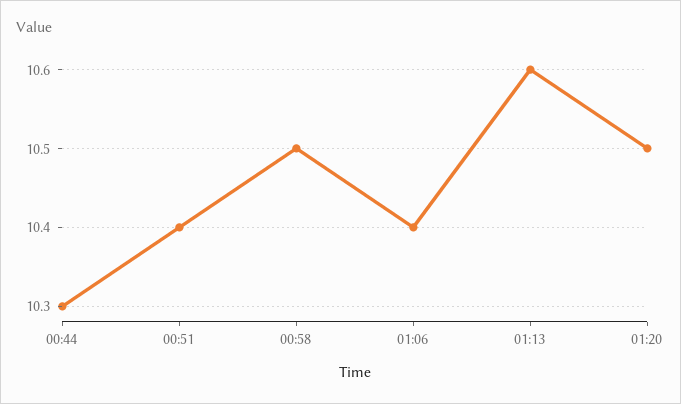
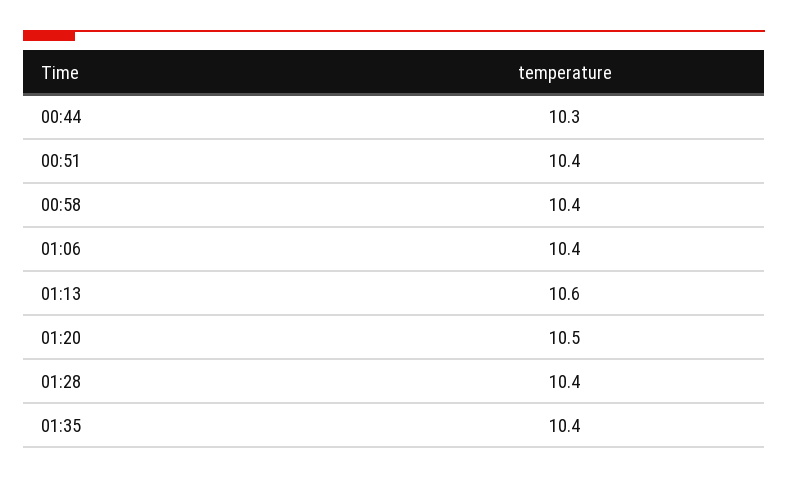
00:58: 10.5 -> 10.4
01:28: none -> 10.4
01:35: none -> 10.4

